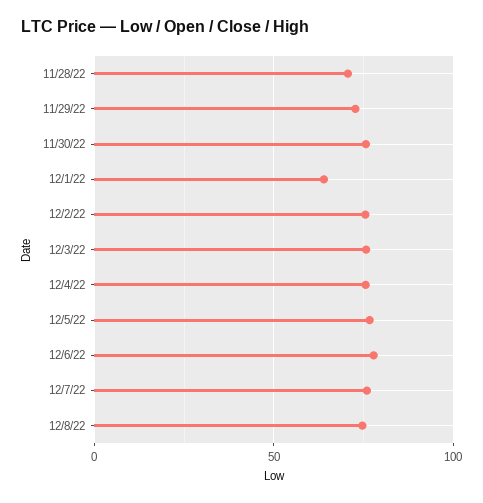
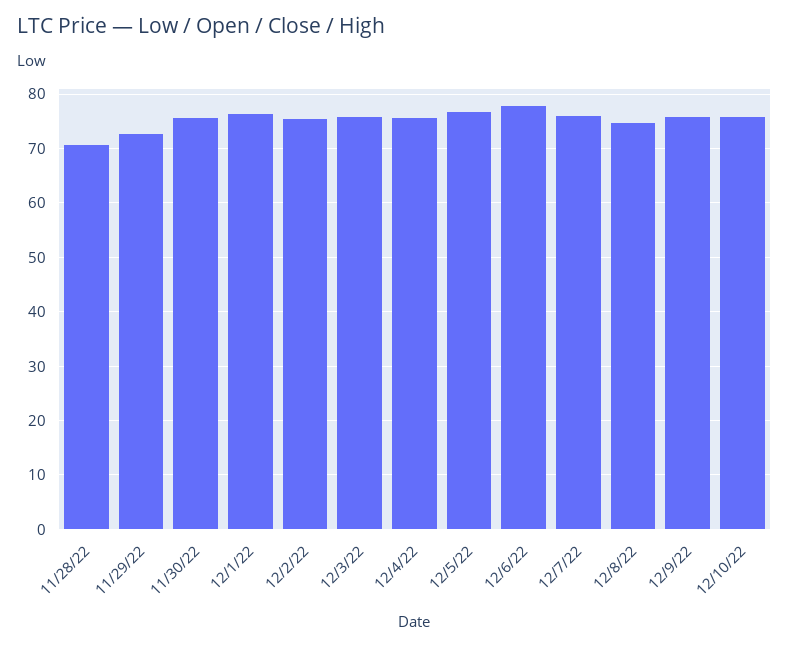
12/1/22: 65 -> 76
12/9/22: none -> 76
12/10/22: none -> 76

